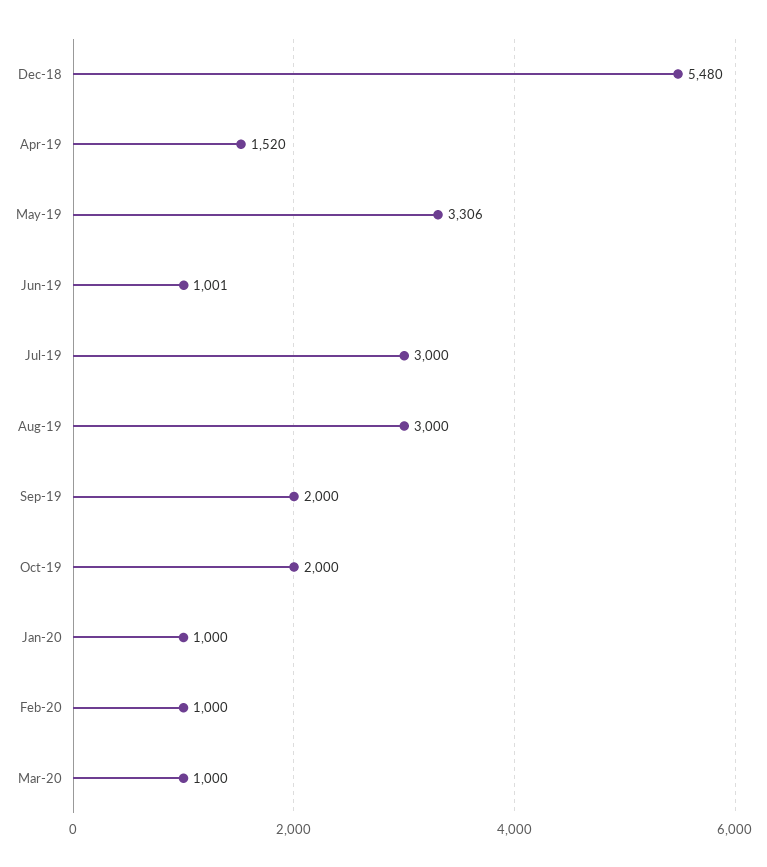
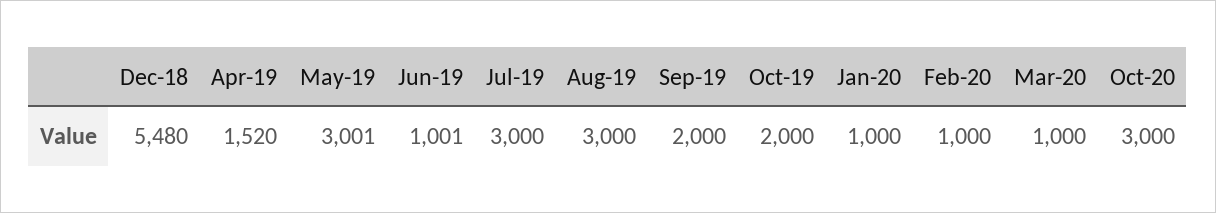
May-19: 3306 -> 3001
Oct-20: none -> 3000

